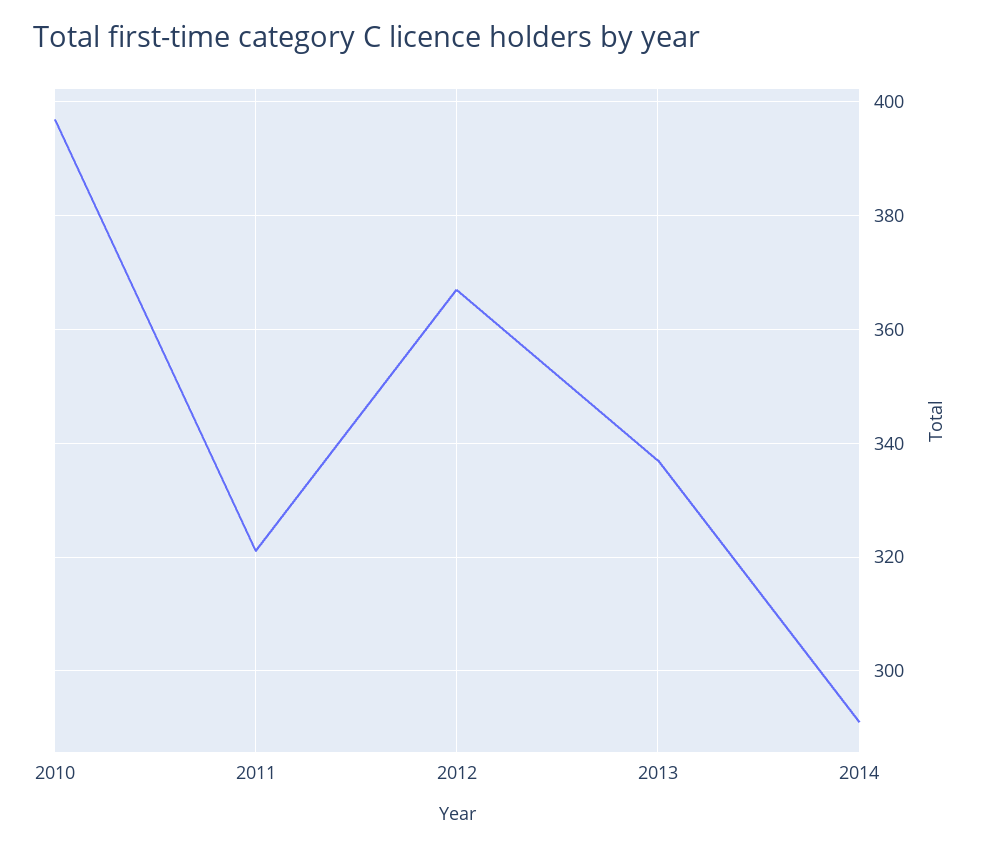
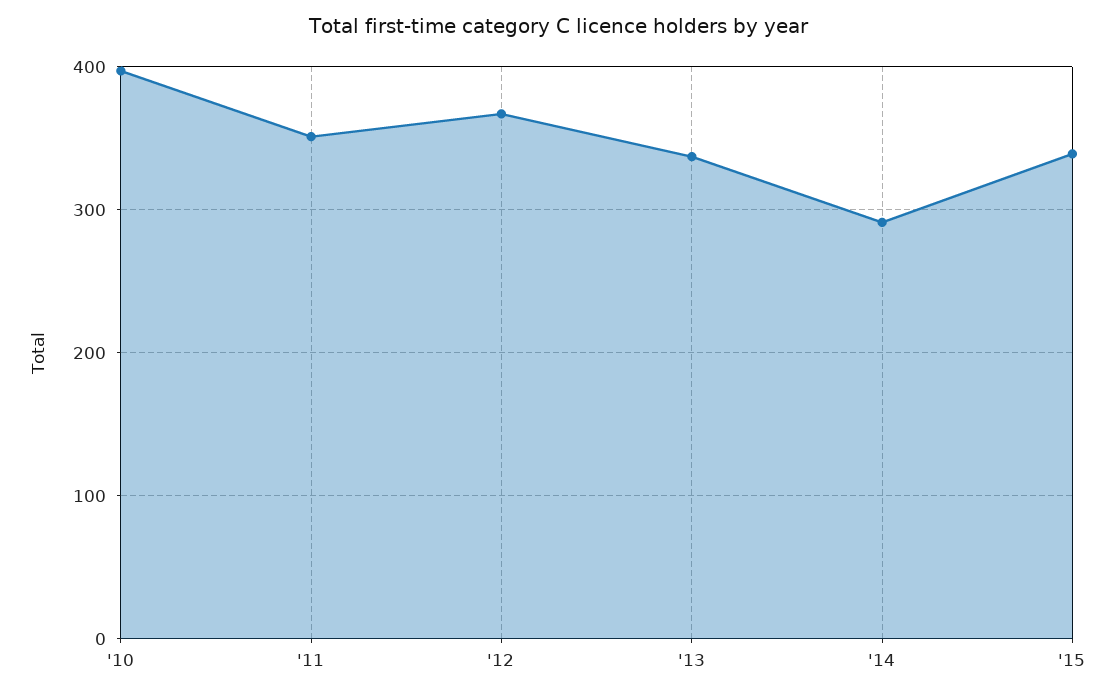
2011: 320 -> 350
'15: none -> 340

